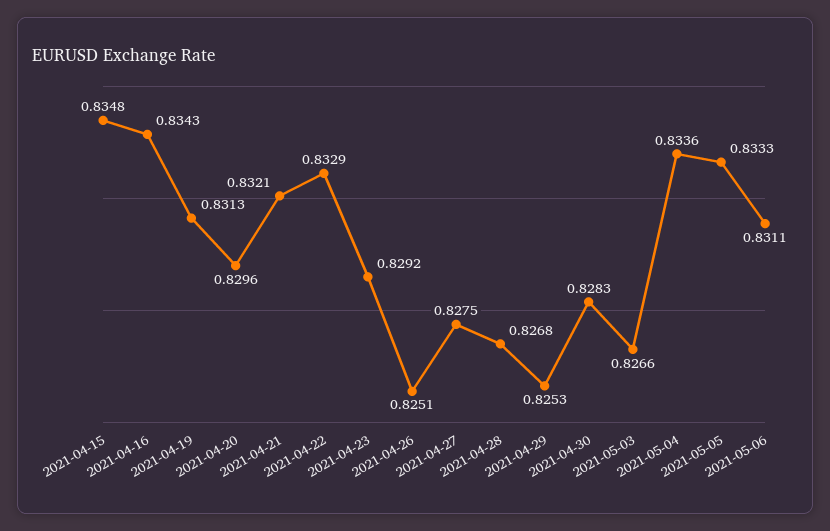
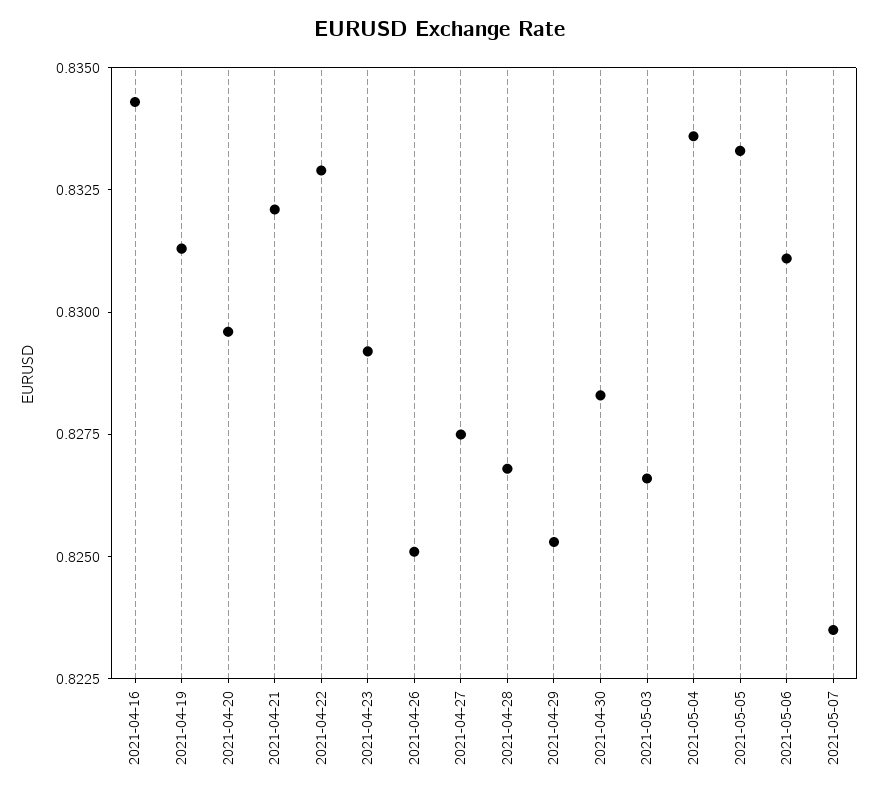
2021-04-15: 0.8348 -> none
2021-05-07: none -> 0.8235

